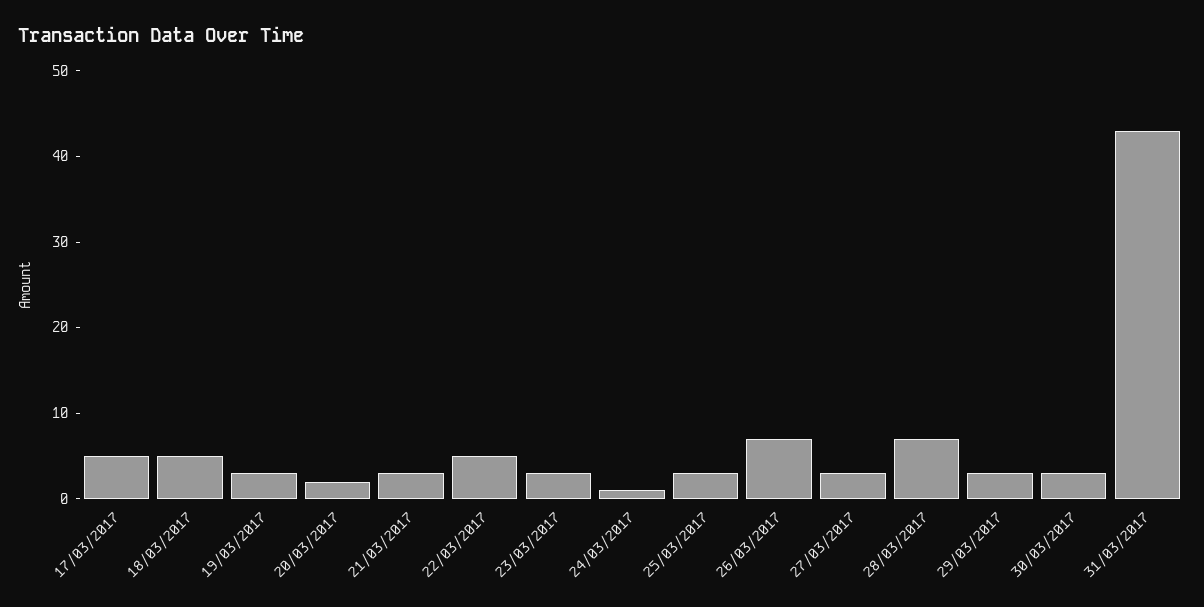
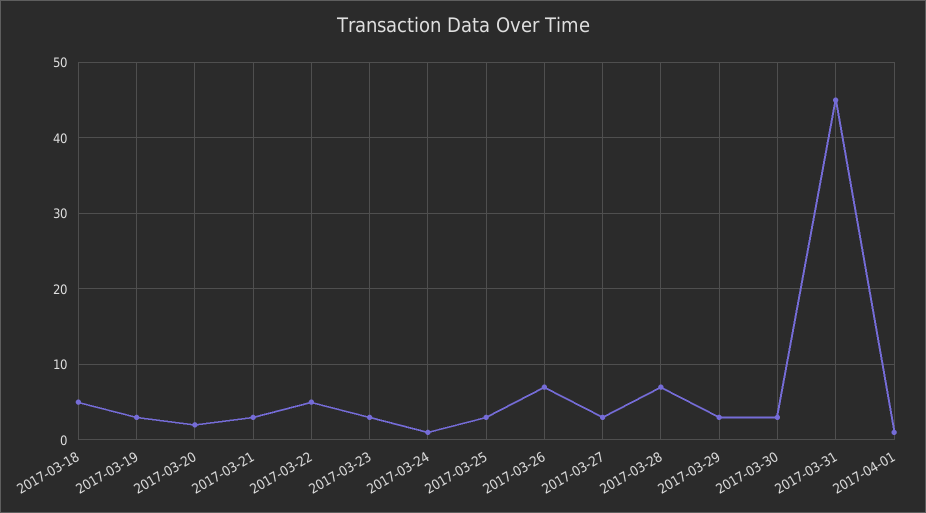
17/03/2017: 5 -> none
31/03/2017: 43 -> 45
2017-04-01: none -> 1

